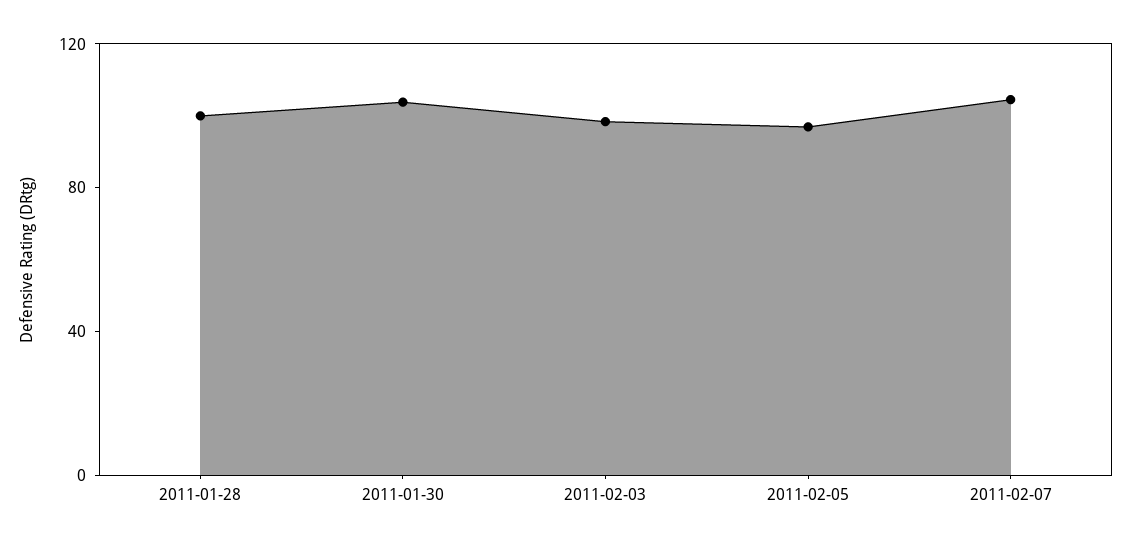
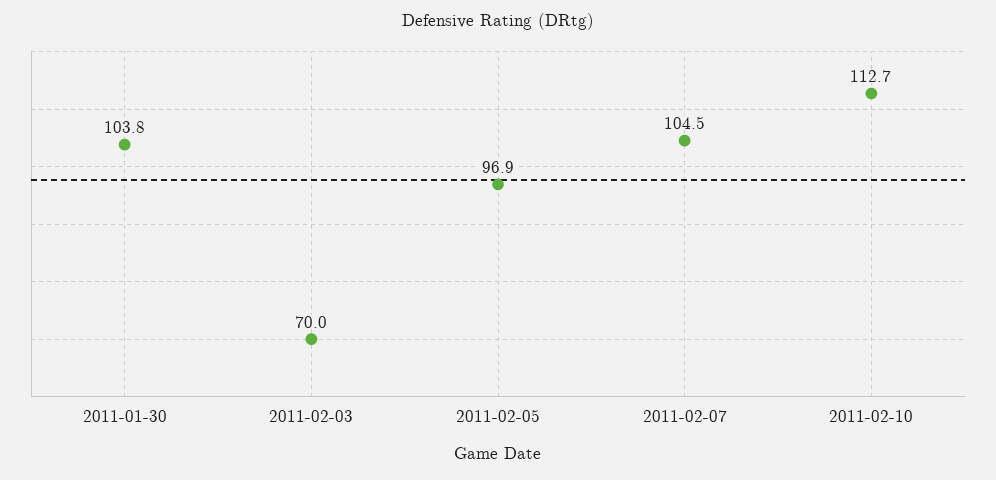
2011-01-28: 100 -> none
2011-02-03: 100 -> 70
2011-02-10: none -> 112.7

